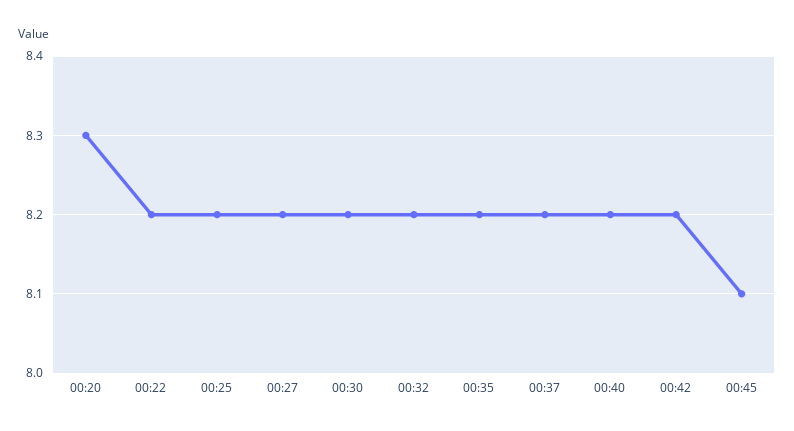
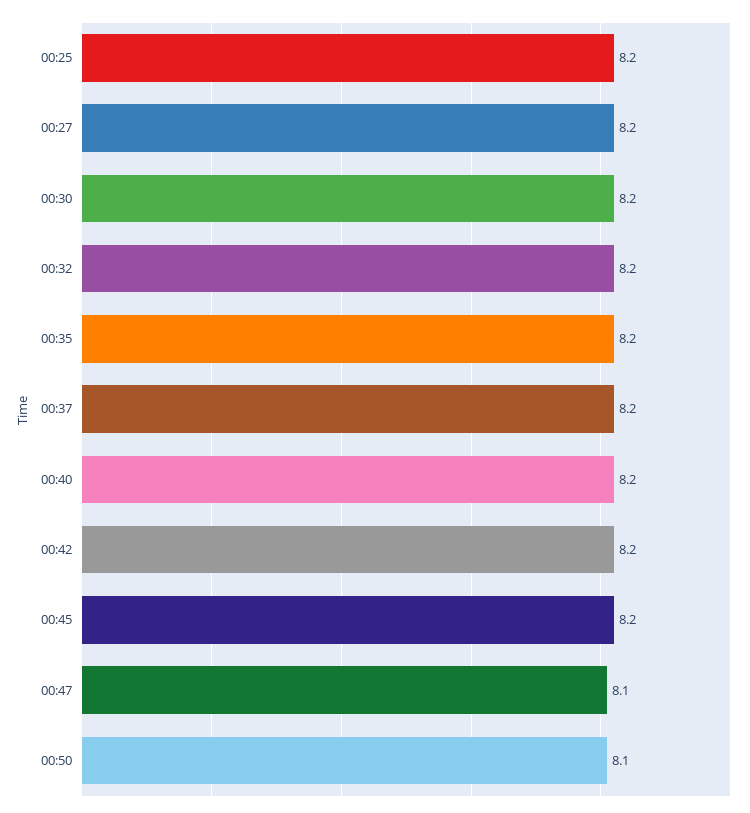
00:20: 8.3 -> none
00:22: 8.2 -> none
00:45: 8.1 -> 8.2
00:47: none -> 8.1
00:50: none -> 8.1

